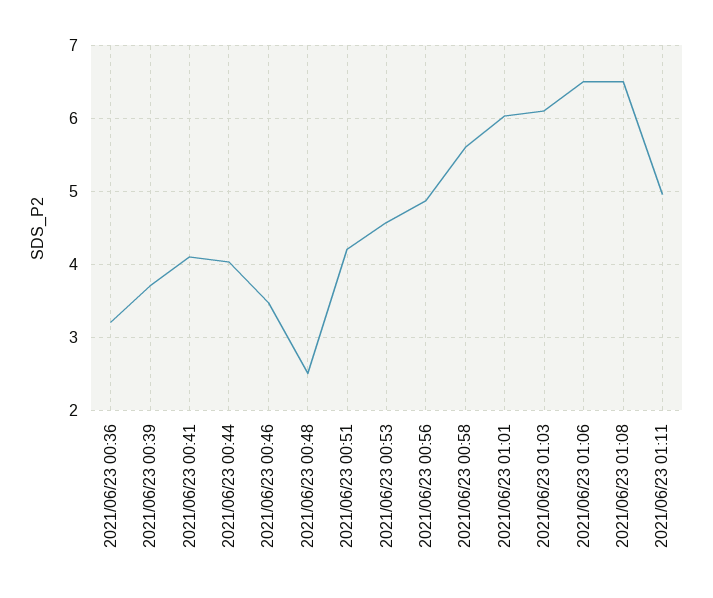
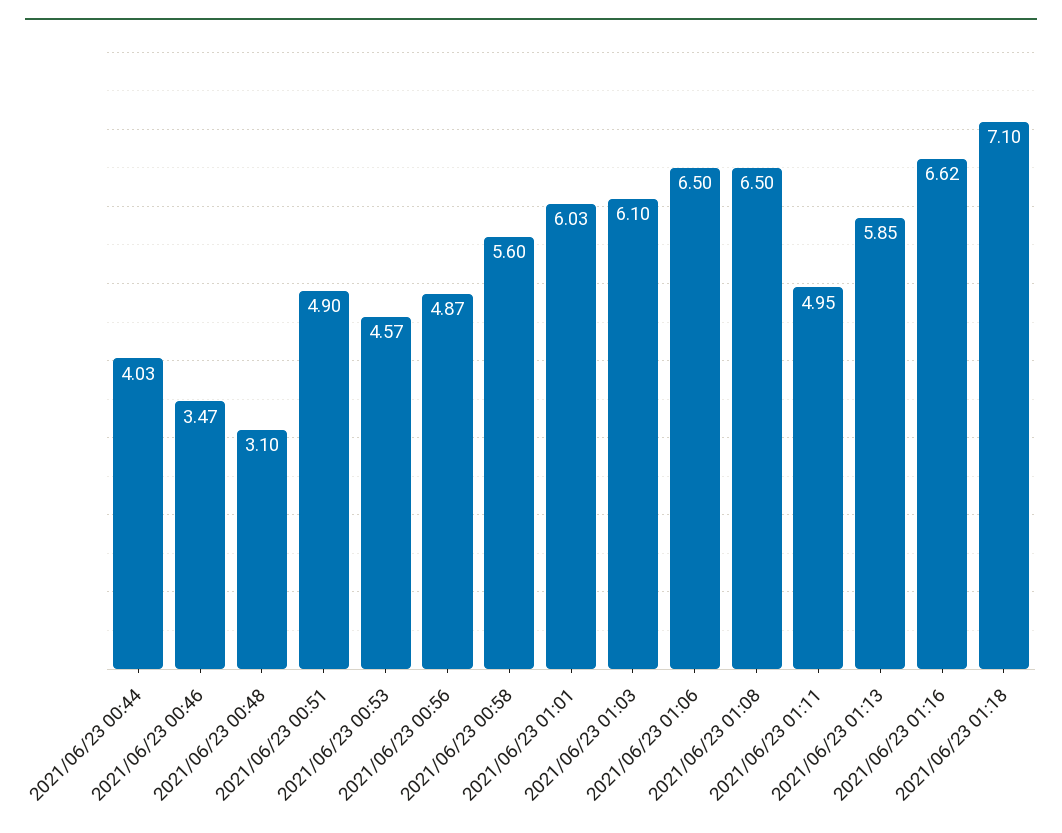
2021/06/23 00:36: 3.2 -> none
2021/06/23 00:39: 3.7 -> none
2021/06/23 00:41: 4.1 -> none
2021/06/23 00:48: 2.5 -> 3.1
2021/06/23 00:51: 4.2 -> 4.9
2021/06/23 01:13: none -> 5.85
2021/06/23 01:16: none -> 6.62
2021/06/23 01:18: none -> 7.1

